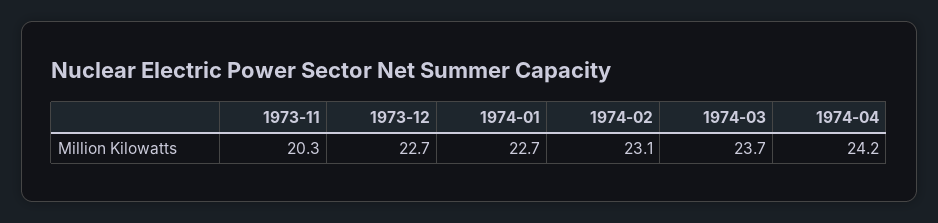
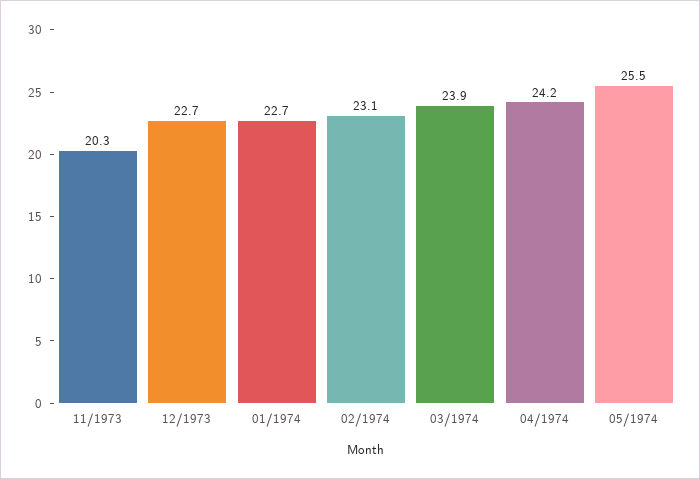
1974-03: 23.7 -> 23.9
05/1974: none -> 25.5

